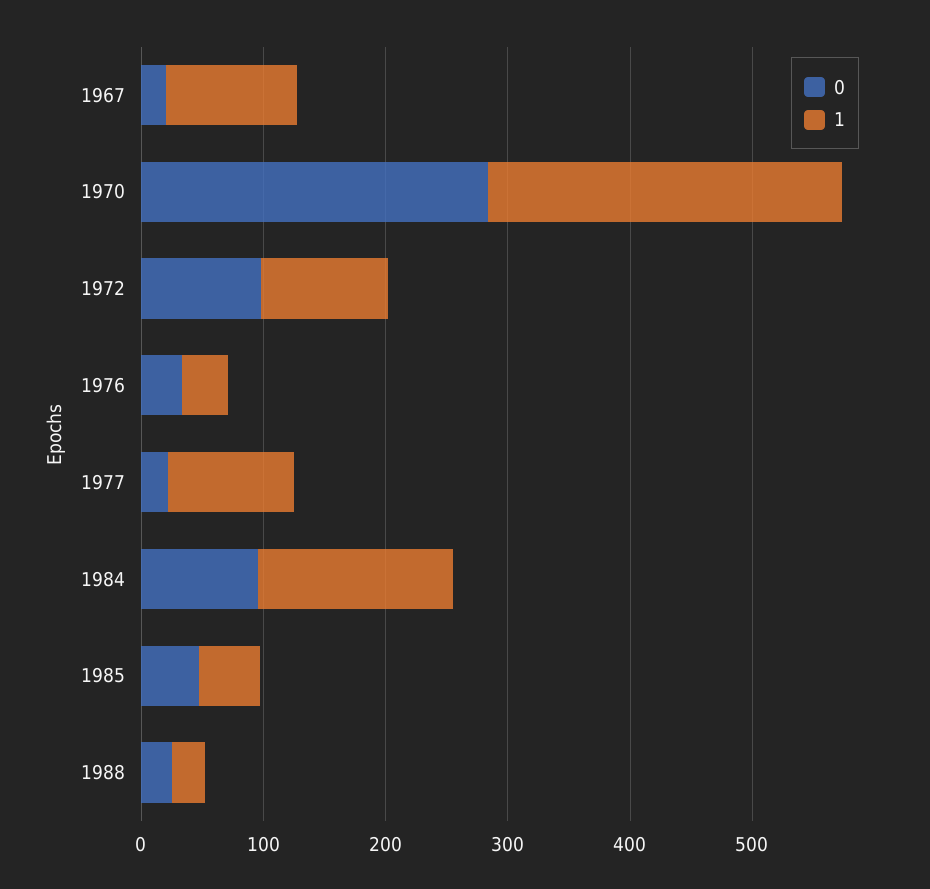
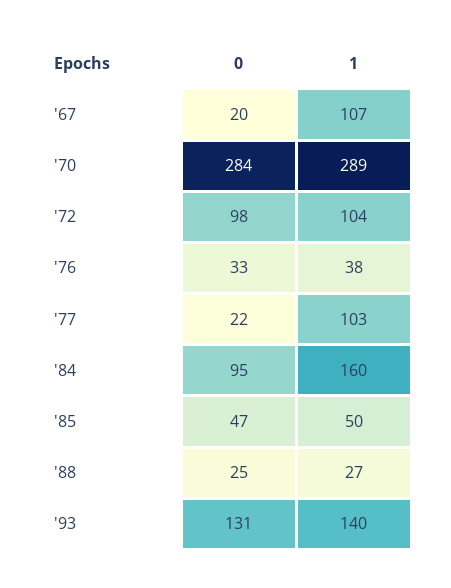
0, '93: none -> 131
1, '93: none -> 140

